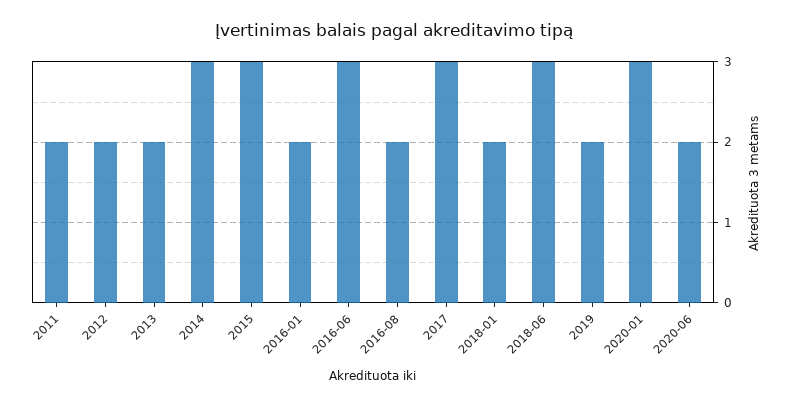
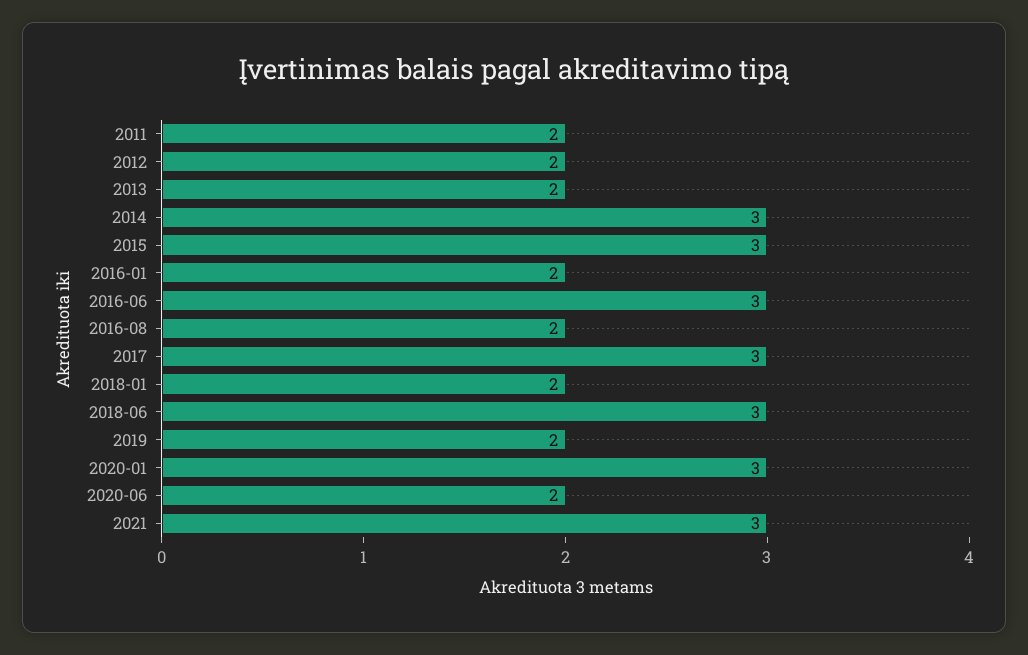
2021: none -> 3

